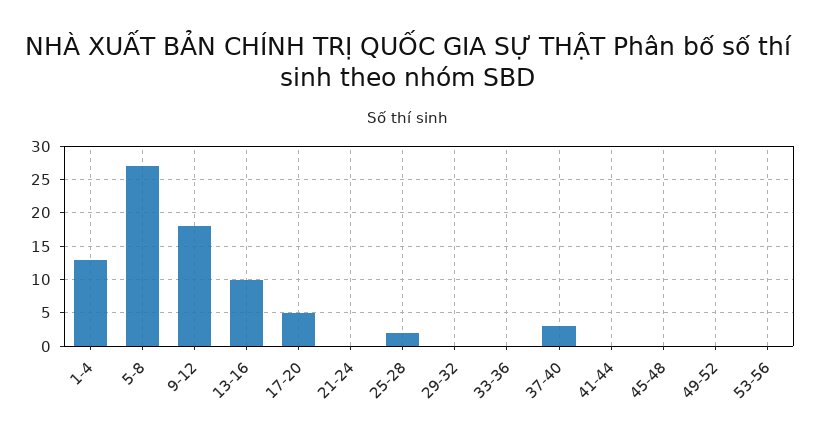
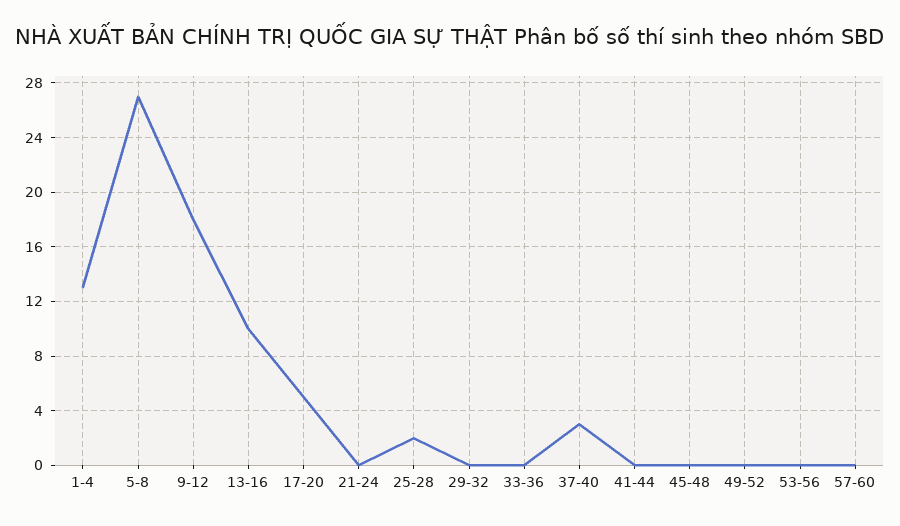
57-60: none -> 0

